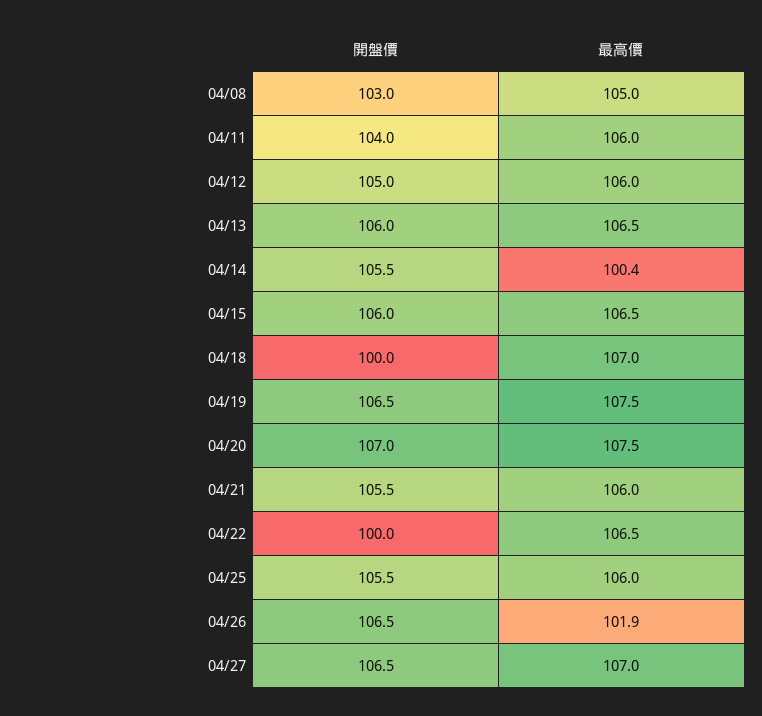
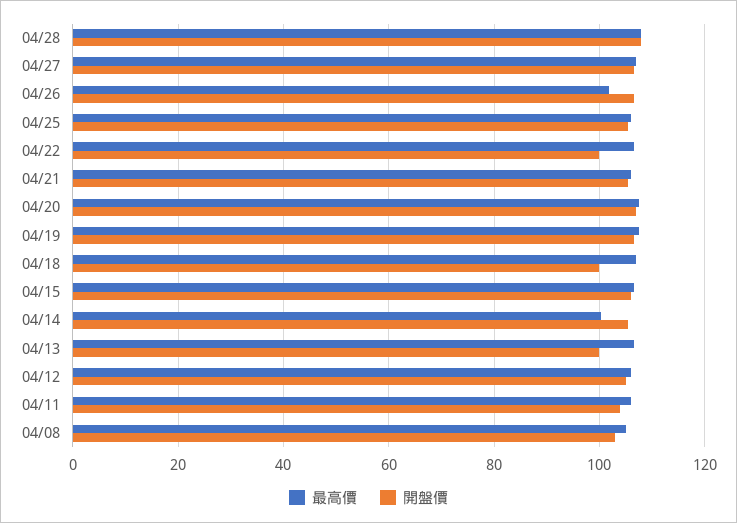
開盤價, 04/13: 106 -> 100
最高價, 04/28: none -> 108
開盤價, 04/28: none -> 108

